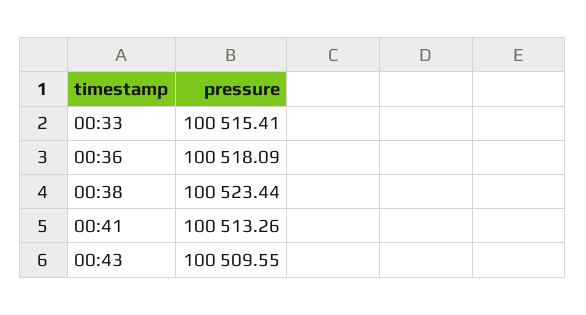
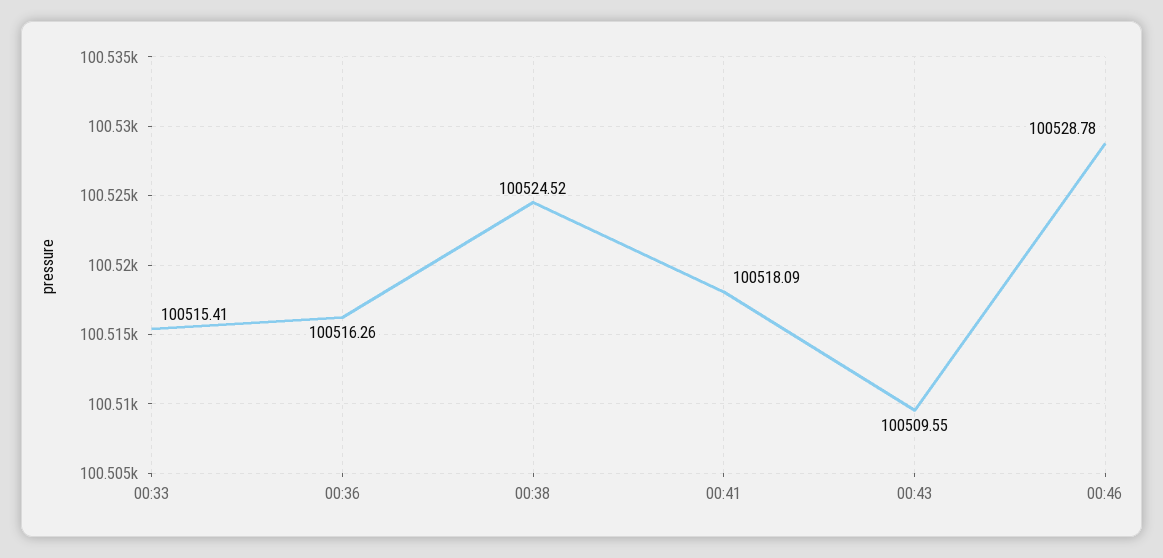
00:36: 100518.09 -> 100516.26
00:38: 100523.44 -> 100524.52
00:41: 100513.26 -> 100518.09
00:46: none -> 100528.78

